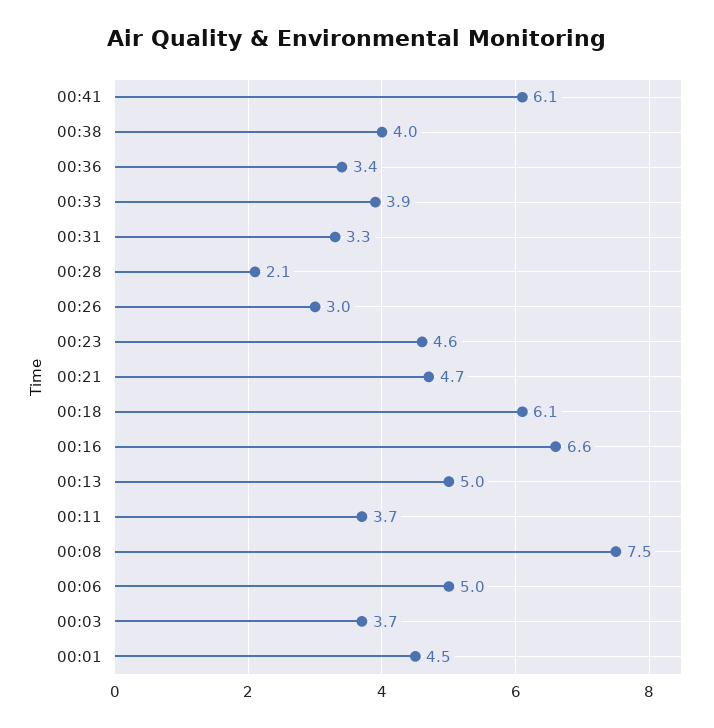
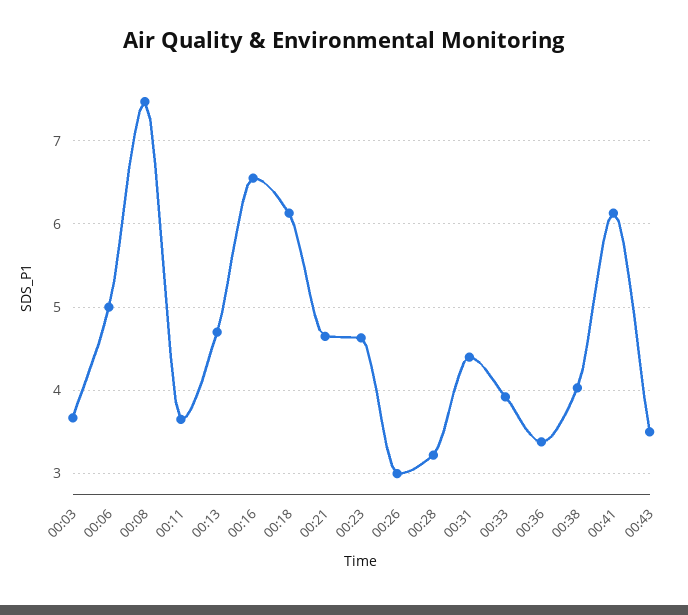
00:31: 3.3 -> 4.4
00:28: 2.1 -> 3.2
00:13: 5 -> 4.7
00:01: 4.5 -> none
00:43: none -> 3.5

